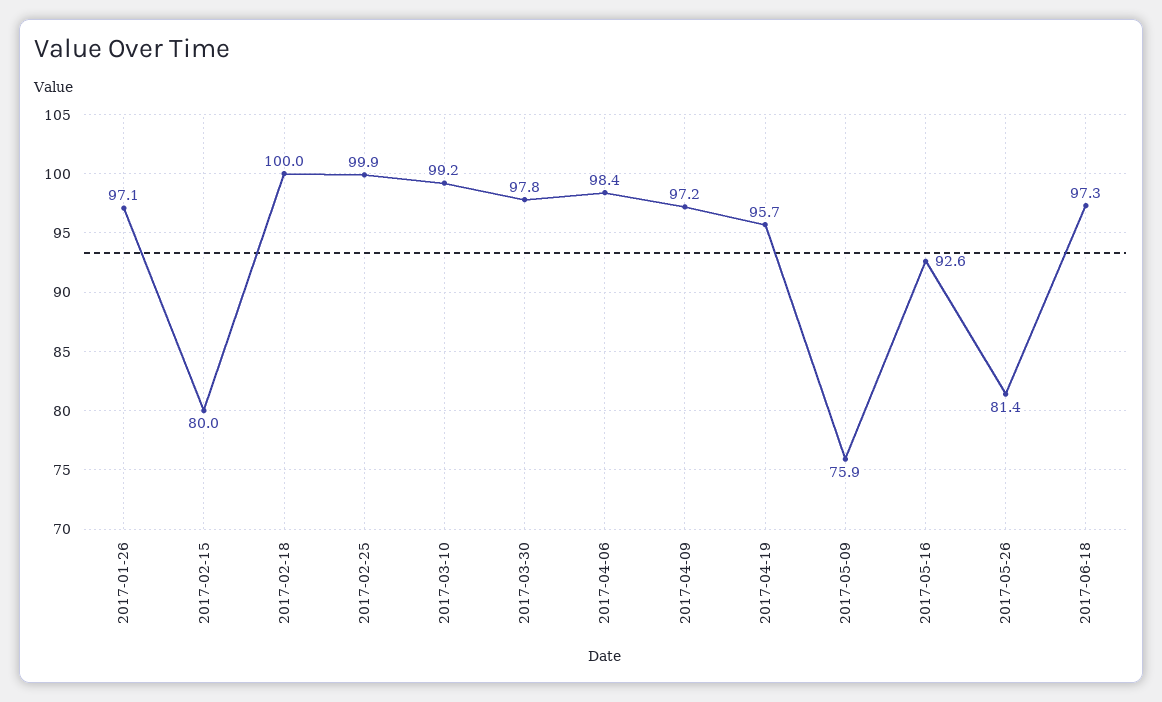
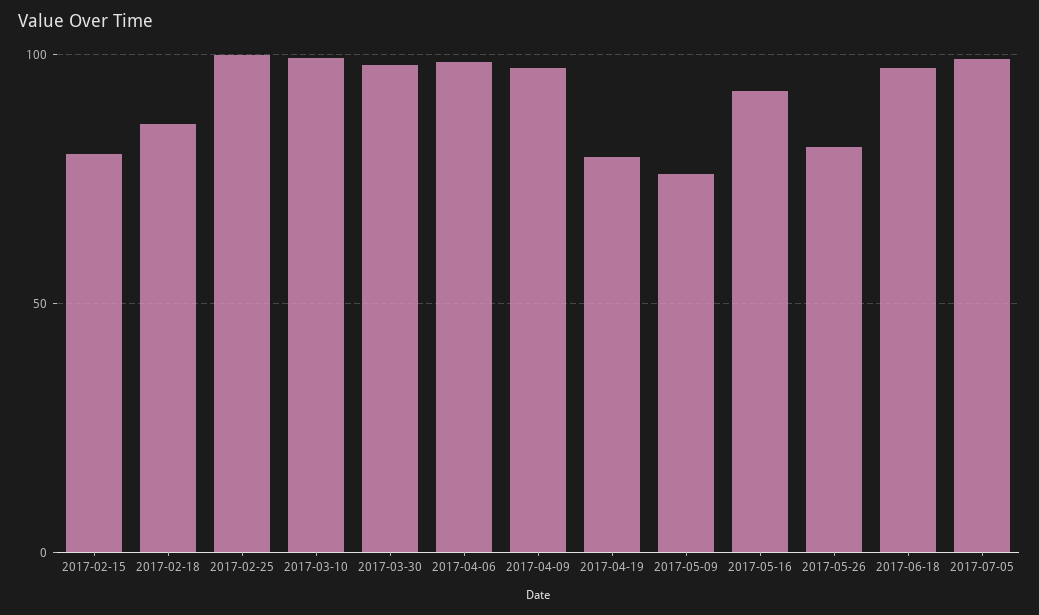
2017-01-26: 97.1 -> none
2017-02-18: 100 -> 85
2017-04-19: 95.7 -> 80
2017-07-05: none -> 100

